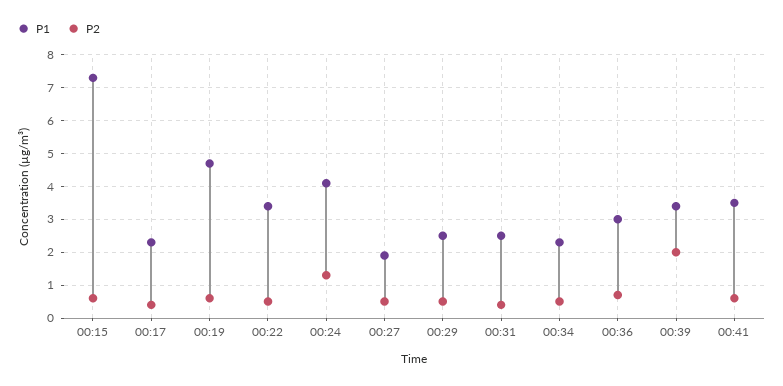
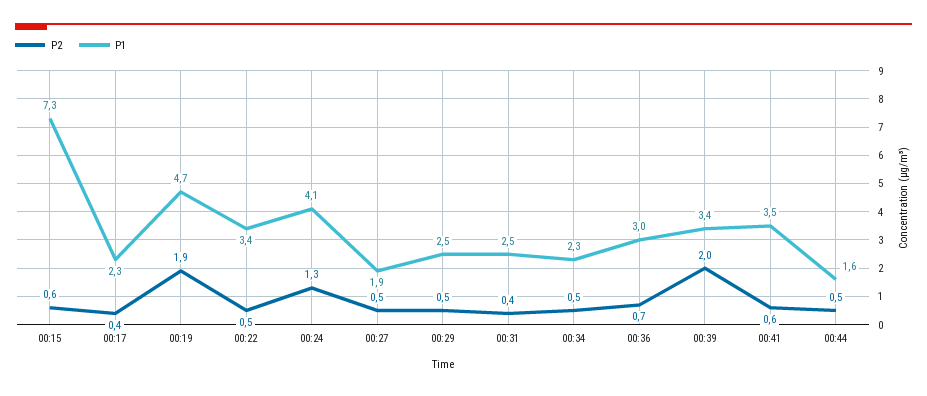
P2, 00:19: 0.5 -> 1.9
P2, 00:44: none -> 0.5
P1, 00:44: none -> 1.6

